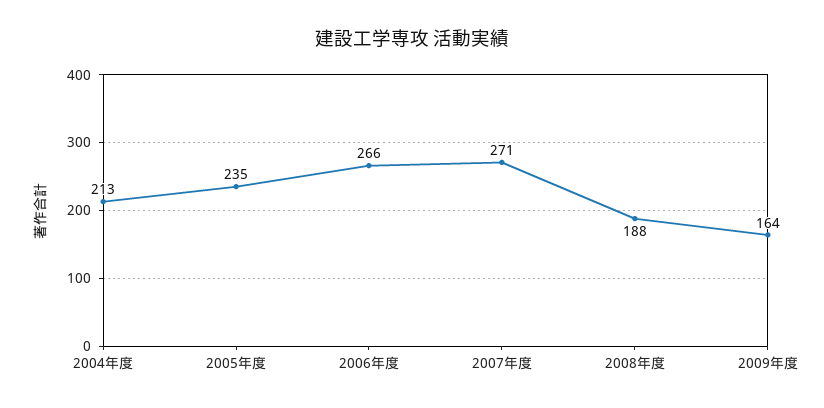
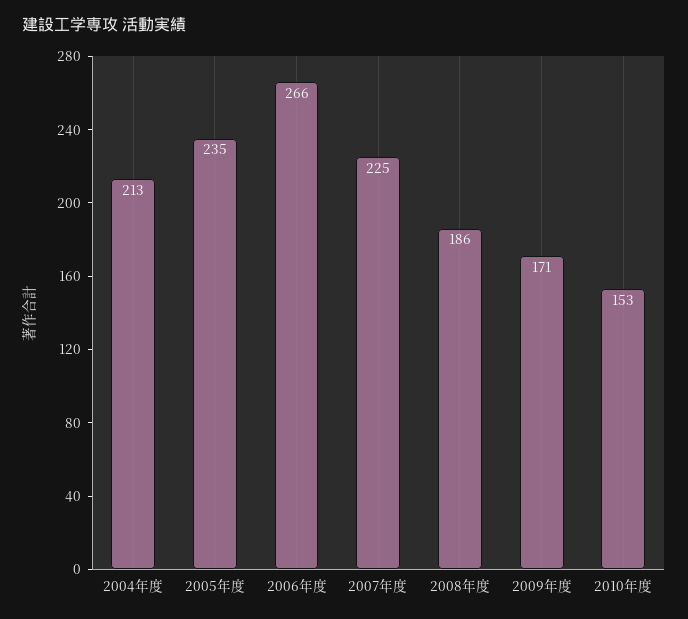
2007年度: 271 -> 225
2008年度: 188 -> 186
2009年度: 164 -> 171
2010年度: none -> 153

